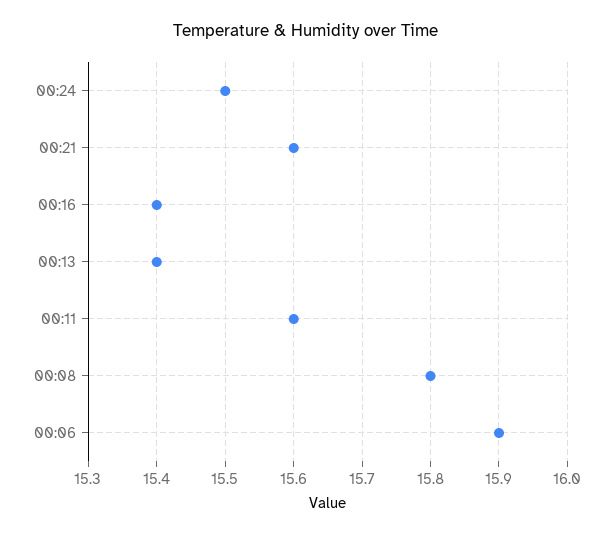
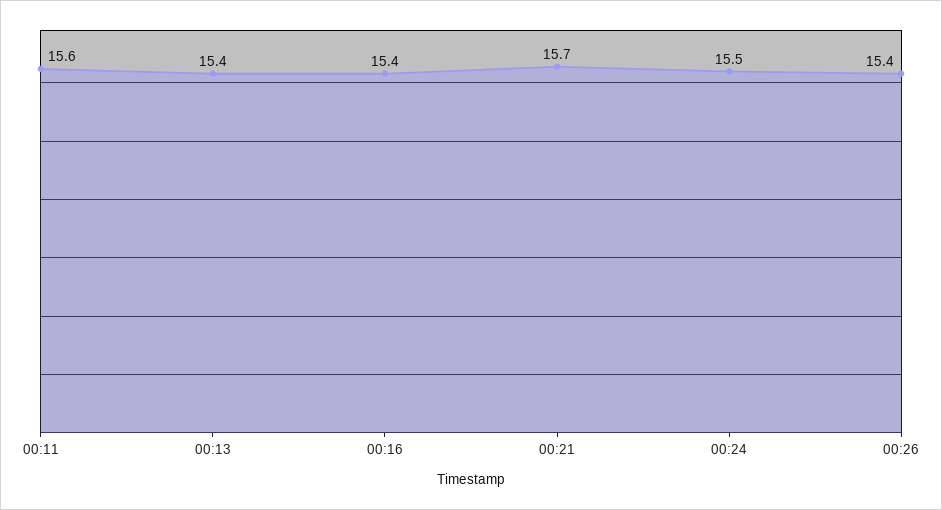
00:21: 15.6 -> 15.7
00:08: 15.8 -> none
00:06: 15.9 -> none
00:26: none -> 15.4

